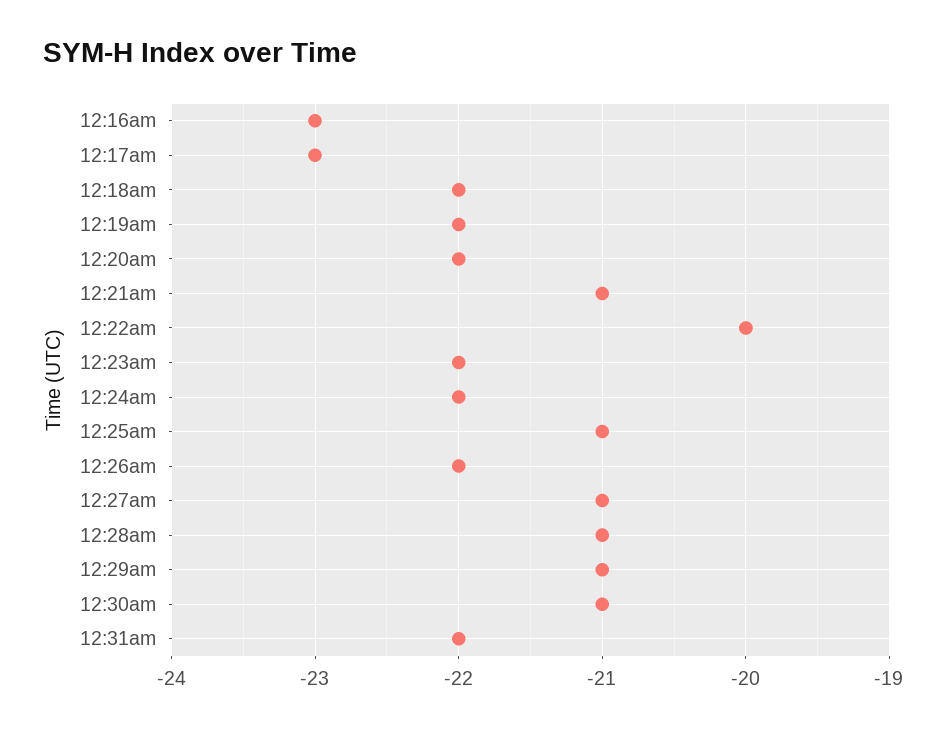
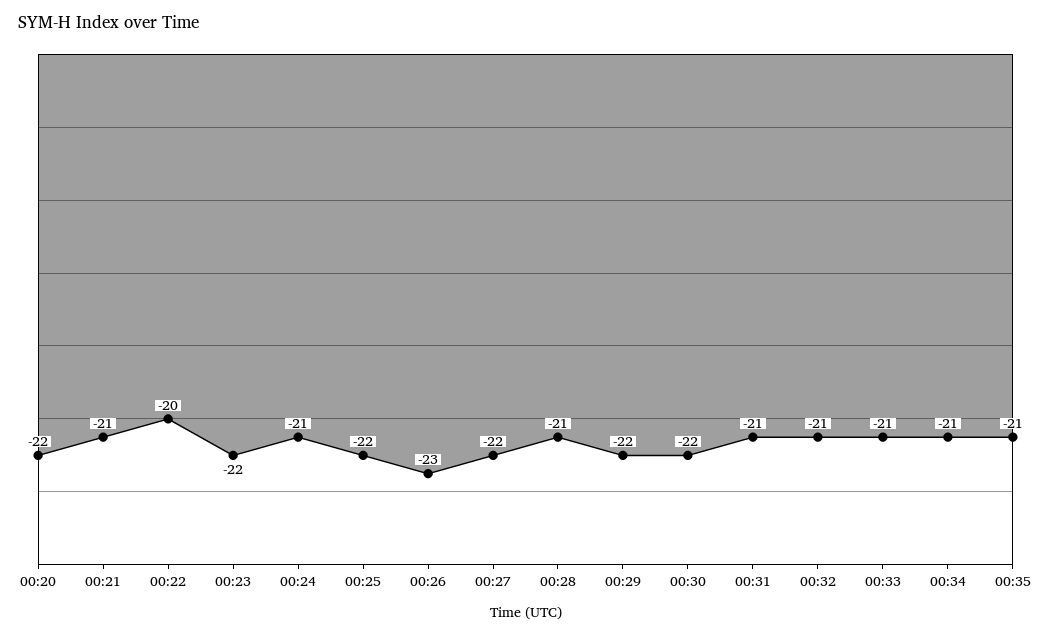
12:16am: -23 -> none
12:17am: -23 -> none
12:18am: -22 -> none
12:19am: -22 -> none
12:24am: -22 -> -21
12:25am: -21 -> -22
12:26am: -22 -> -23
12:27am: -21 -> -22
12:29am: -21 -> -22
12:30am: -21 -> -22
12:31am: -22 -> -21
00:32: none -> -21
00:33: none -> -21
00:34: none -> -21
00:35: none -> -21

